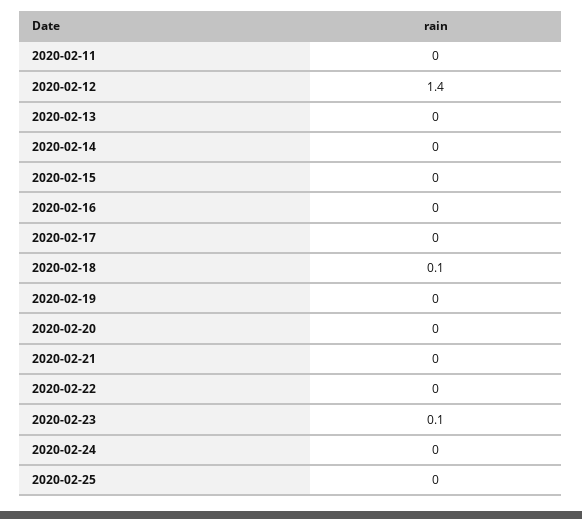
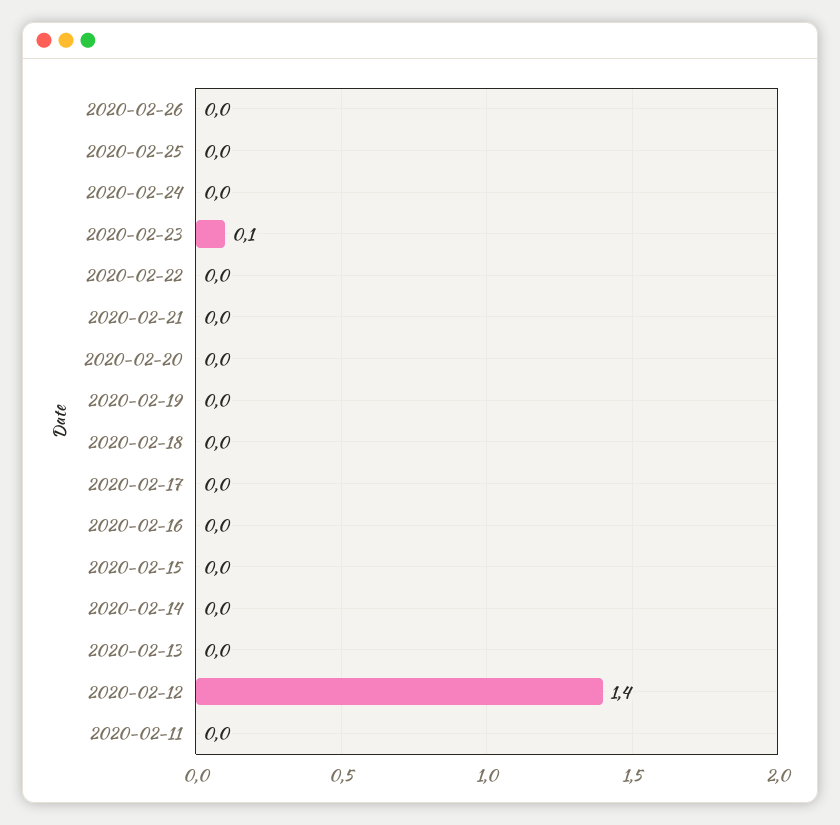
2020-02-18: 0.1 -> 0
2020-02-26: none -> 0

